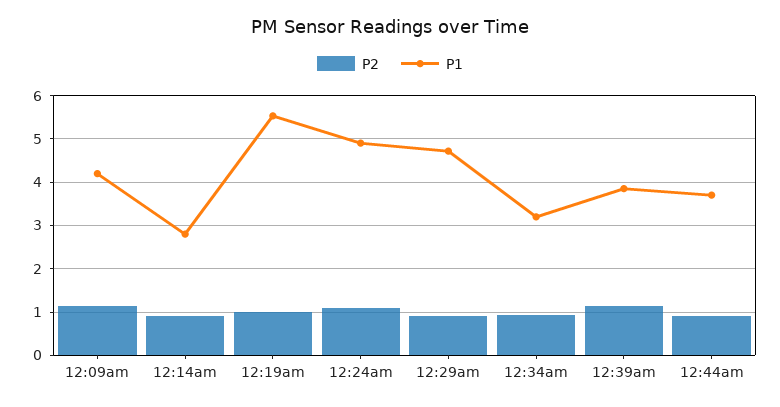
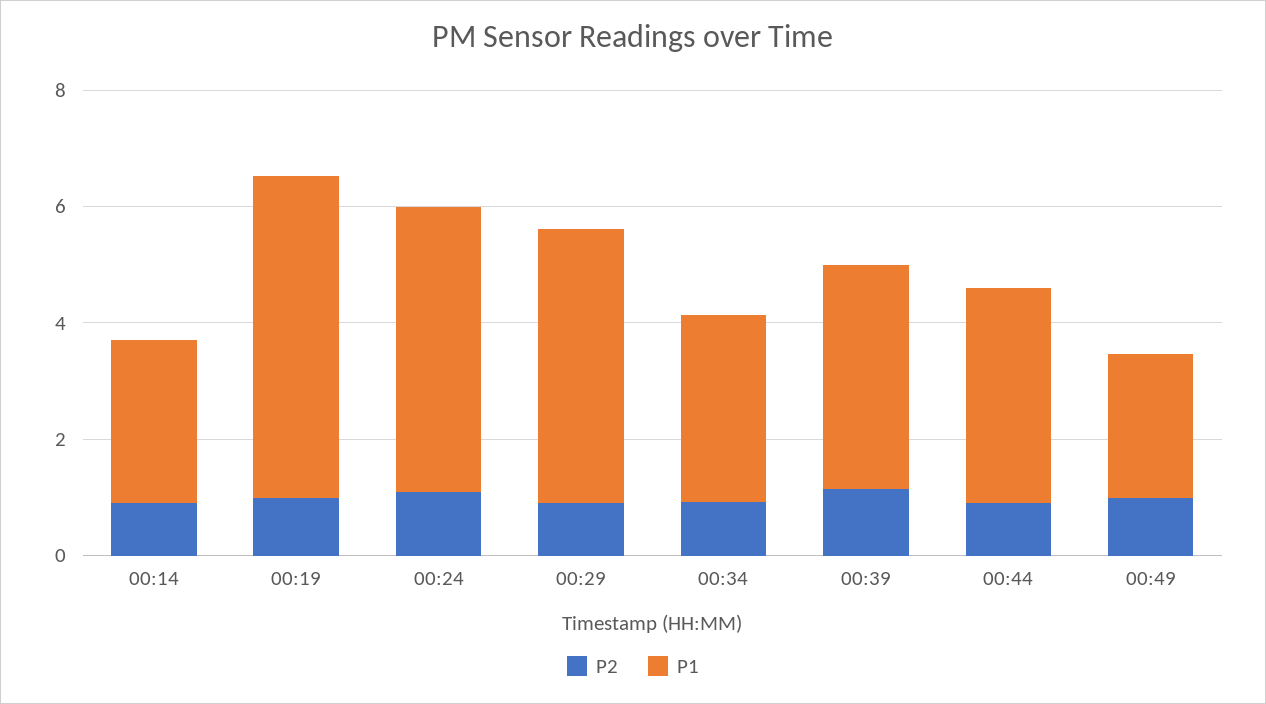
P2, 12:09am: 1.2 -> none
P1, 12:09am: 4.2 -> none
P2, 00:49: none -> 1
P1, 00:49: none -> 2.5

